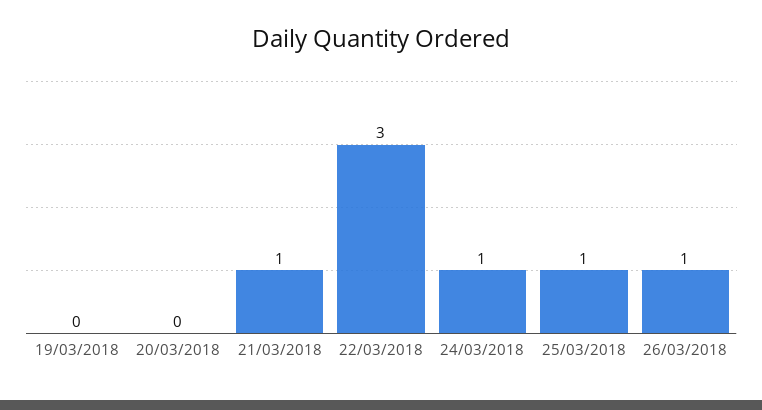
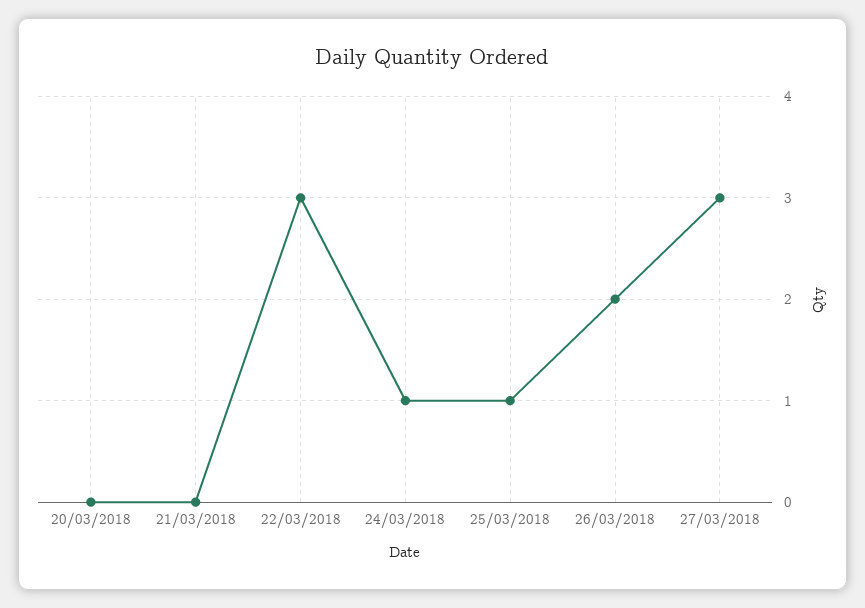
19/03/2018: 0 -> none
21/03/2018: 1 -> 0
26/03/2018: 1 -> 2
27/03/2018: none -> 3

